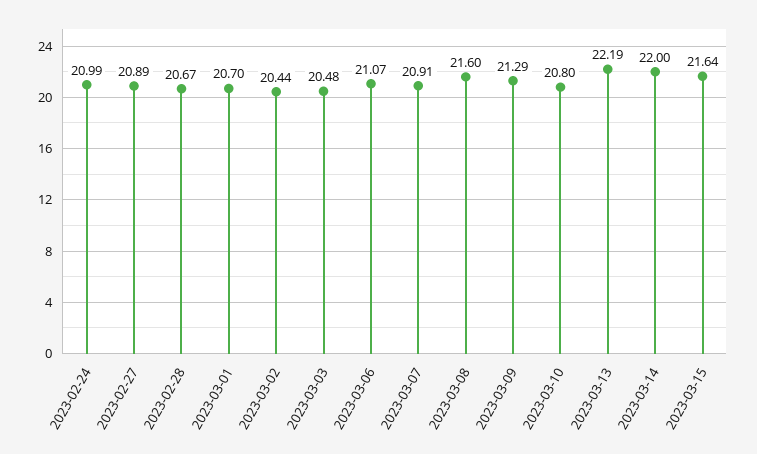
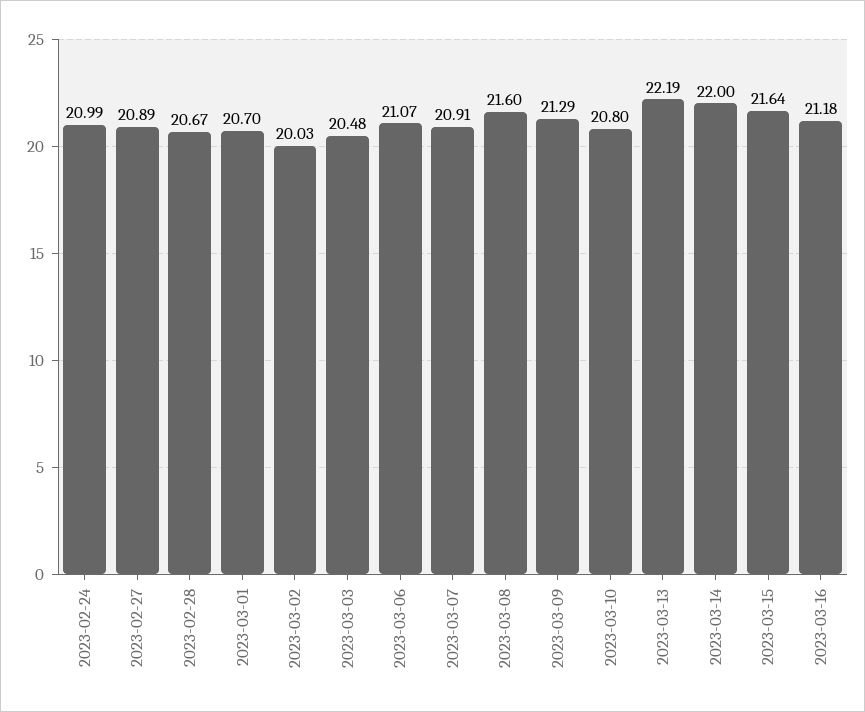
2023-03-02: 20.44 -> 20.03
2023-03-16: none -> 21.18

